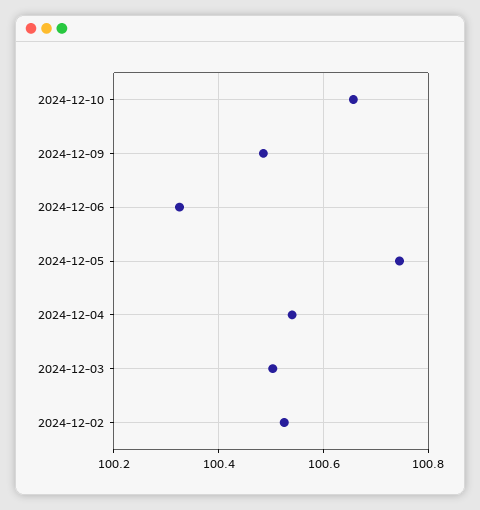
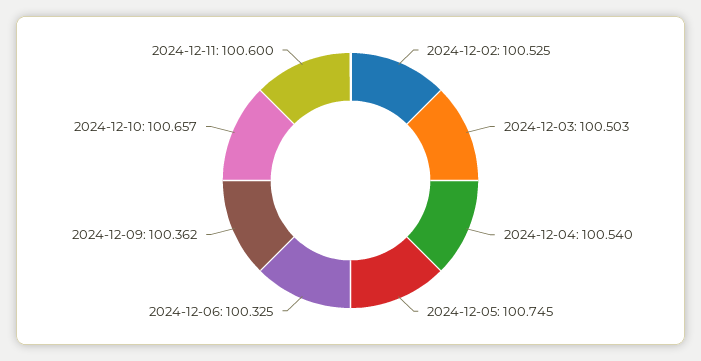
2024-12-09: 100.48 -> 100.362
2024-12-11: none -> 100.6

